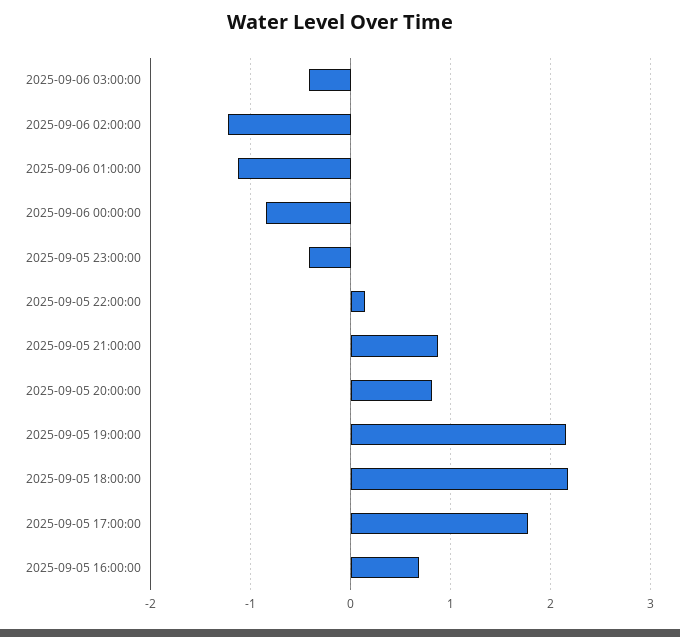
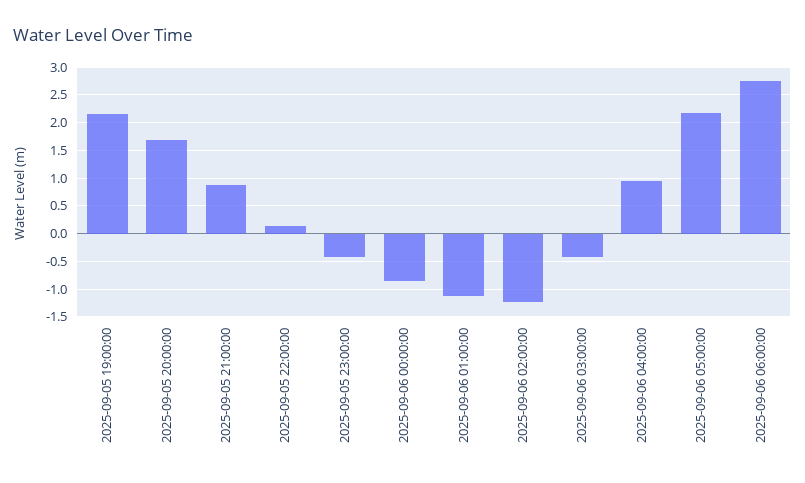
2025-09-05 20:00:00: 0.8 -> 1.75
2025-09-05 18:00:00: 2.2 -> none
2025-09-05 17:00:00: 1.8 -> none
2025-09-05 16:00:00: 0.7 -> none
2025-09-06 04:00:00: none -> 1
2025-09-06 05:00:00: none -> 2.25
2025-09-06 06:00:00: none -> 2.75

